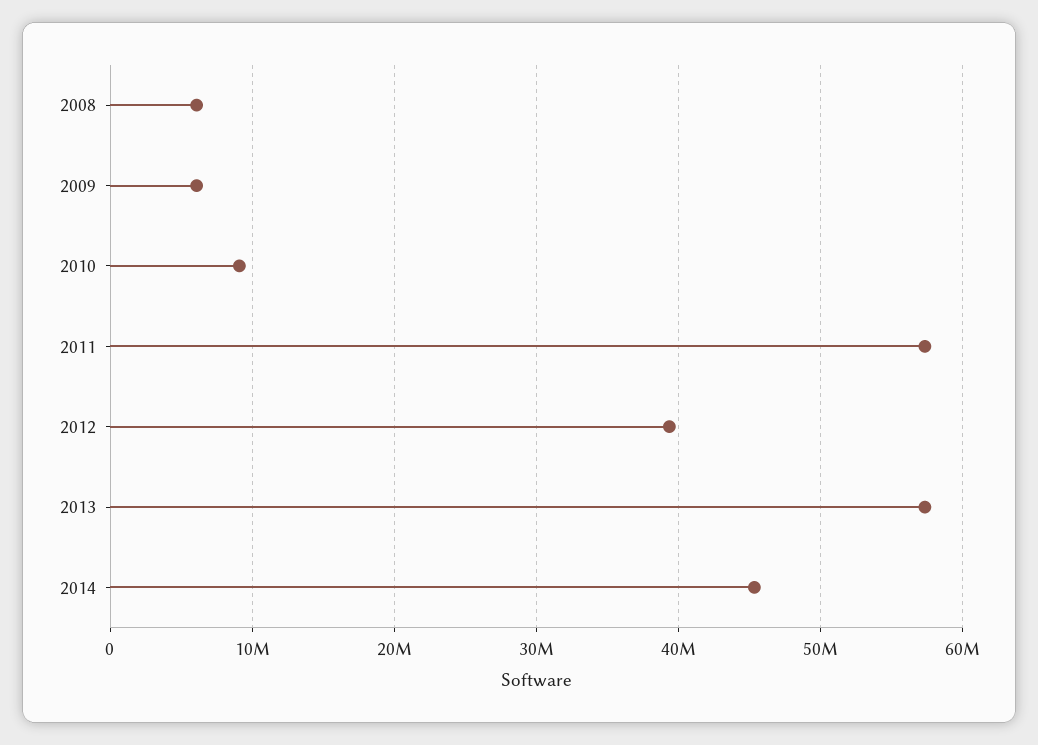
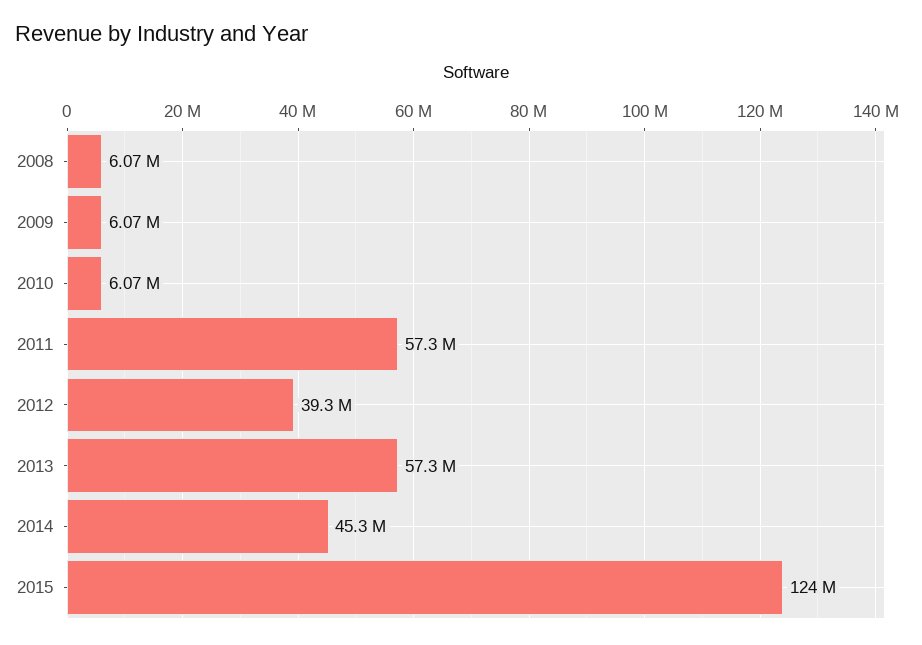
2010: 9000000 -> 6070000
2015: none -> 124000000

